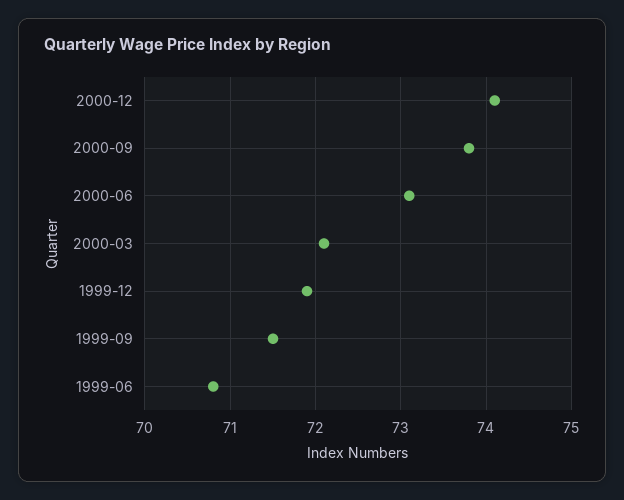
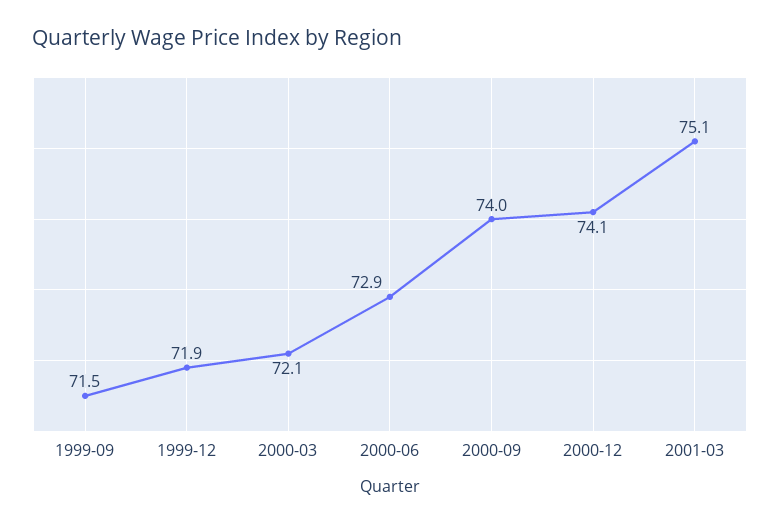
2000-09: 73.8 -> 74
2000-06: 73.1 -> 72.9
1999-06: 70.8 -> none
2001-03: none -> 75.1

